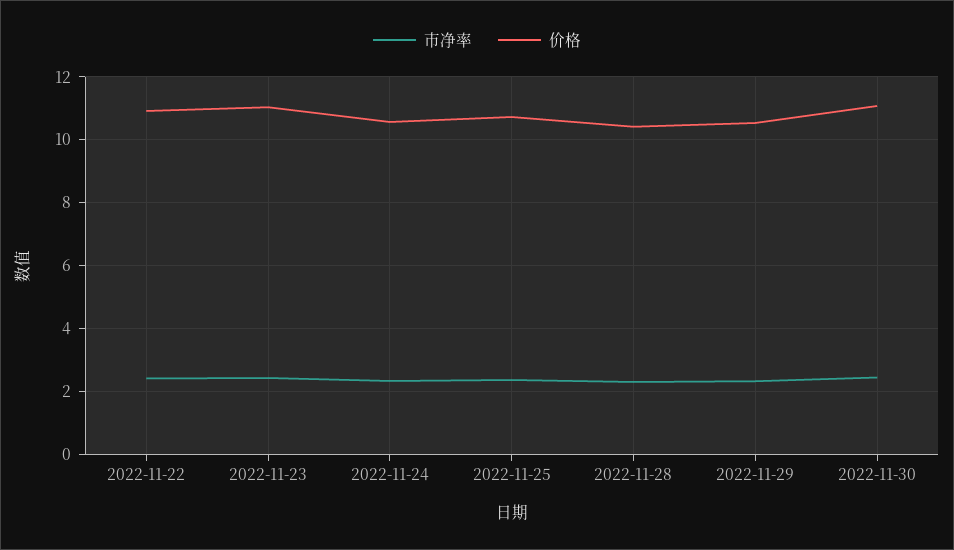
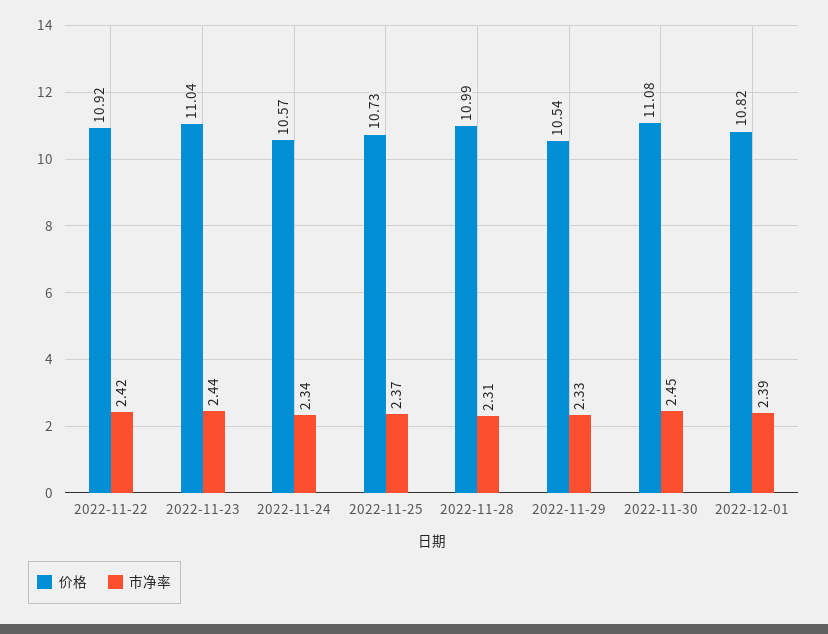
价格, 2022-11-28: 10.4 -> 10.99
价格, 2022-12-01: none -> 10.82
市净率, 2022-12-01: none -> 2.39

